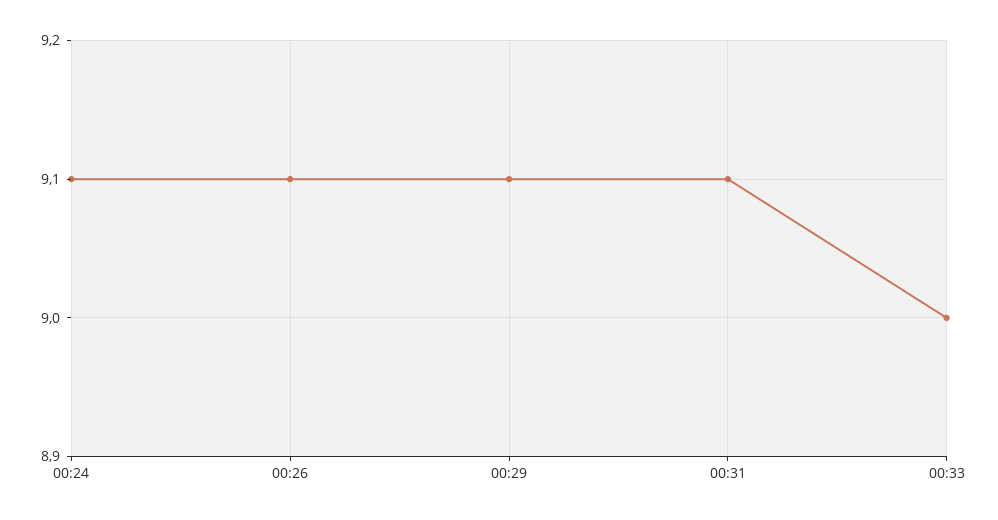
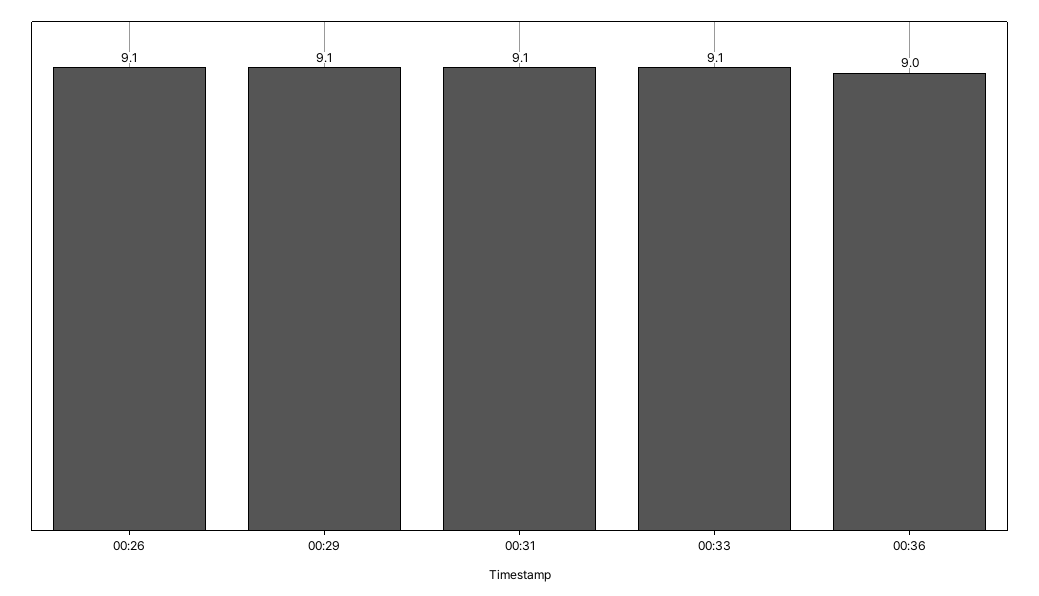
00:24: 9.1 -> none
00:33: 9 -> 9.1
00:36: none -> 9

